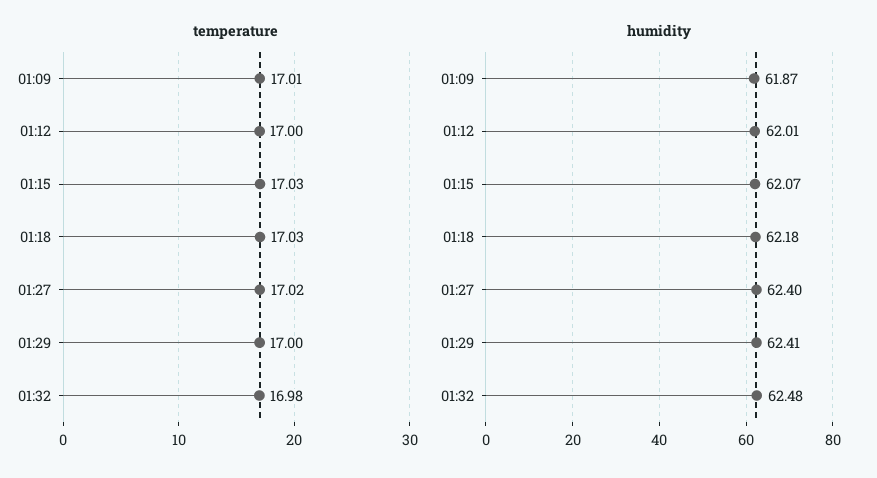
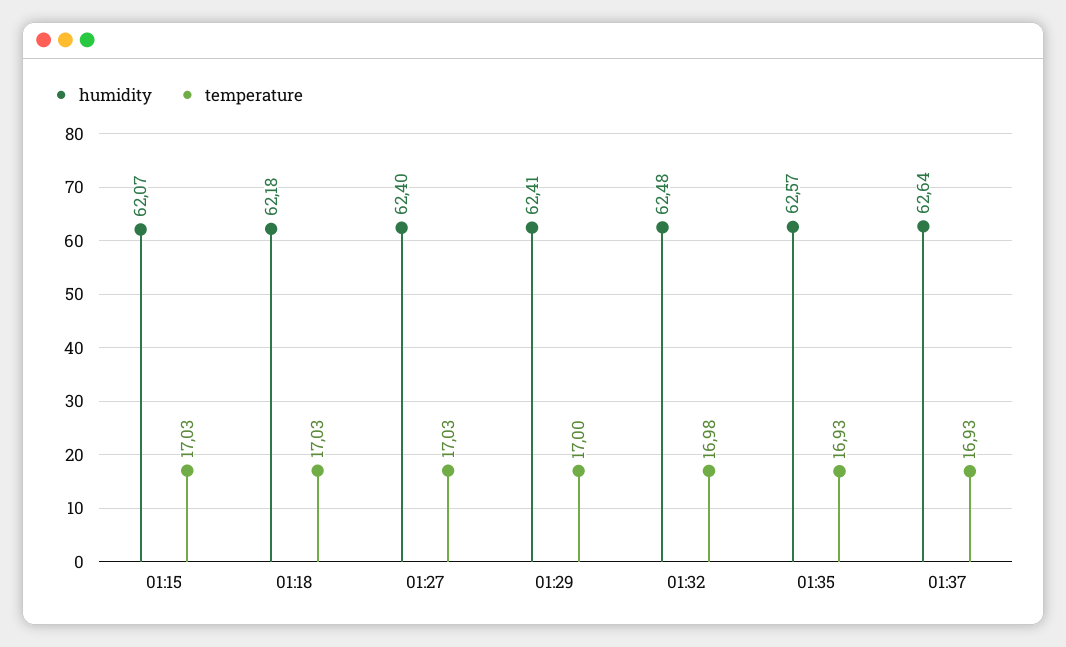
temperature, 01:09: 17.01 -> none
temperature, 01:12: 17 -> none
temperature, 01:27: 17.02 -> 17.03
humidity, 01:09: 61.87 -> none
humidity, 01:12: 62.01 -> none
humidity, 01:35: none -> 62.57
temperature, 01:35: none -> 16.93
humidity, 01:37: none -> 62.64
temperature, 01:37: none -> 16.93

